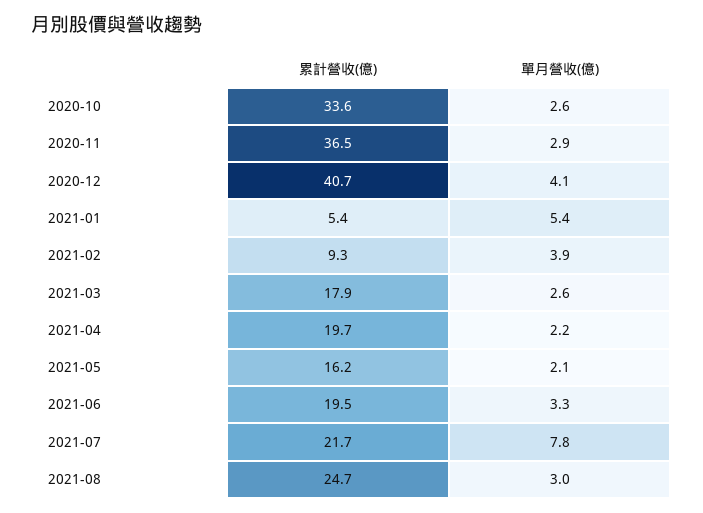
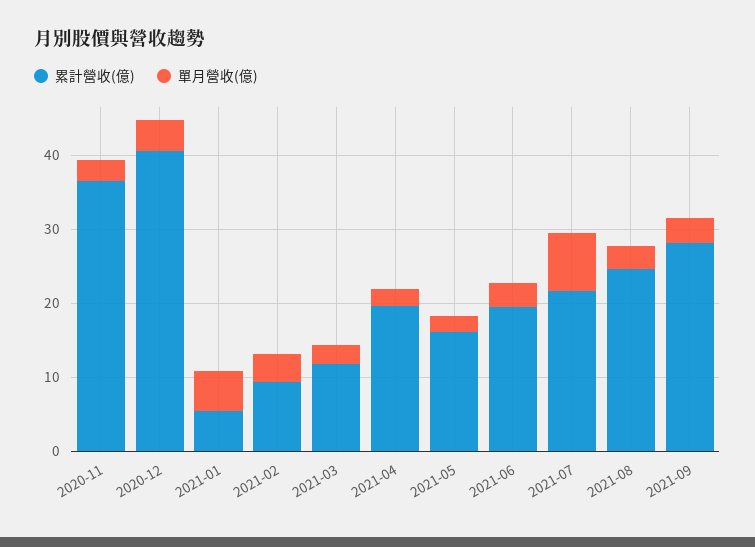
累計營收(億), 2020-10: 33.6 -> none
單月營收(億), 2020-10: 2.6 -> none
累計營收(億), 2021-03: 17.9 -> 12
累計營收(億), 2021-09: none -> 28
單月營收(億), 2021-09: none -> 4

